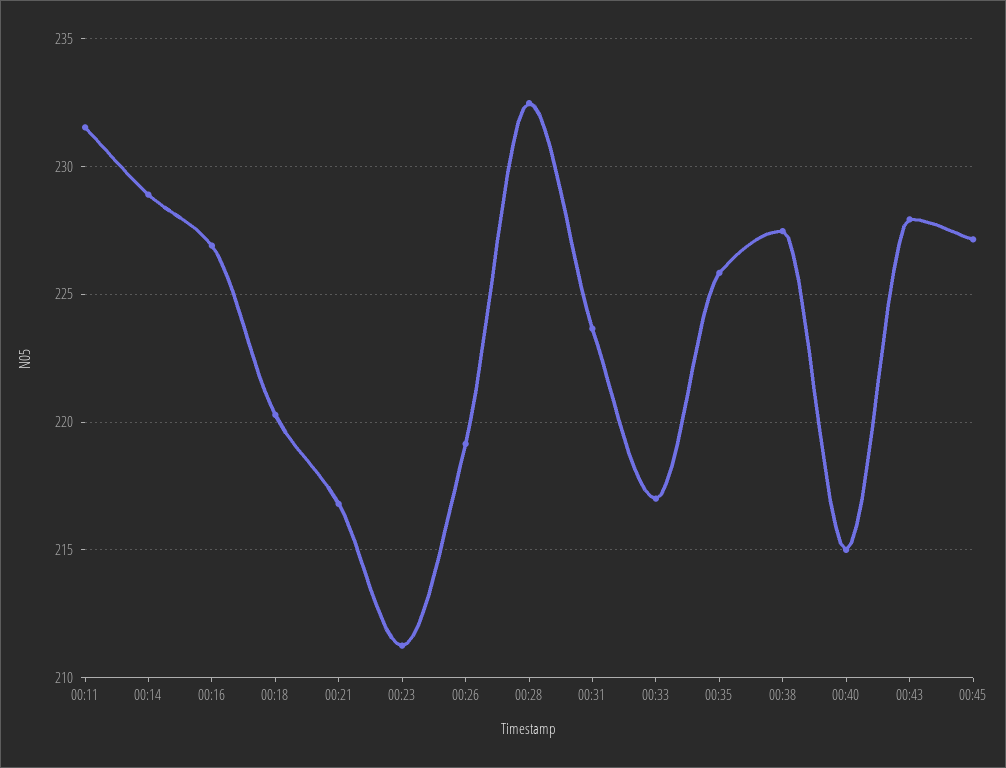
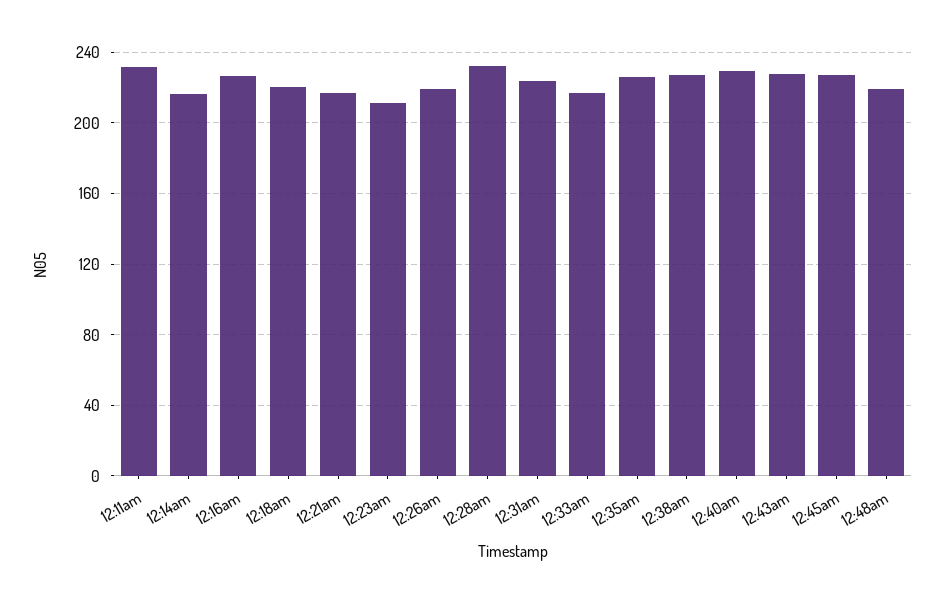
00:14: 229 -> 215
00:40: 215 -> 230
12:48am: none -> 220

